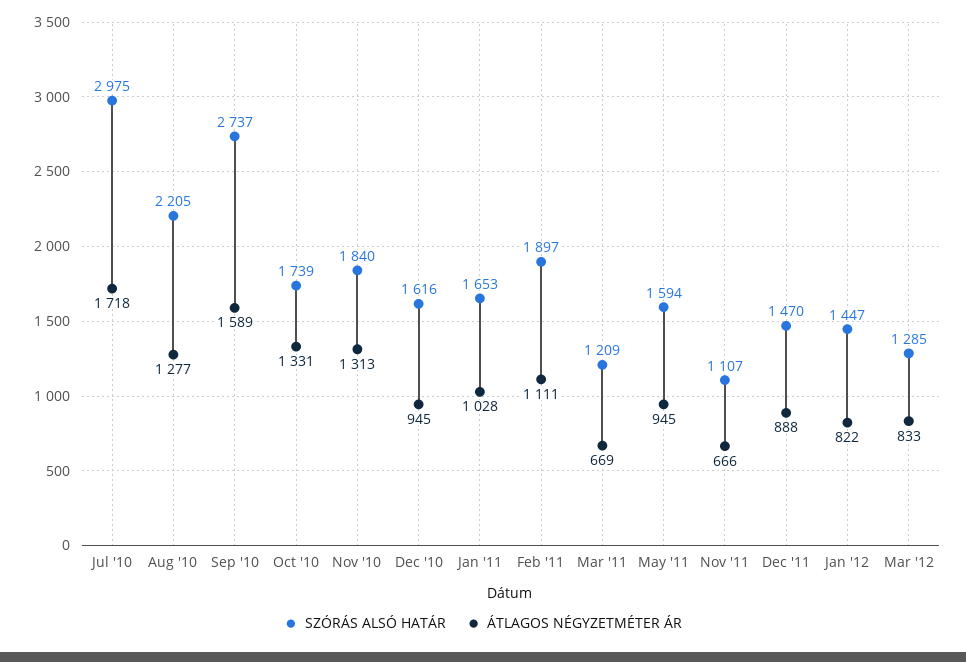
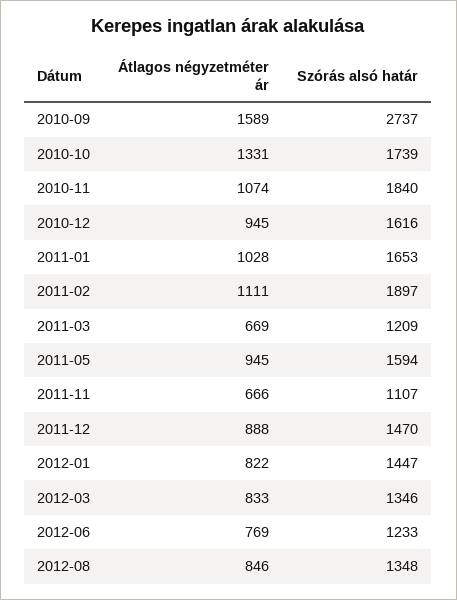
SZÓRÁS ALSÓ HATÁR, Jul '10: 2975 -> none
ÁTLAGOS NÉGYZETMÉTER ÁR, Jul '10: 1718 -> none
SZÓRÁS ALSÓ HATÁR, Aug '10: 2205 -> none
ÁTLAGOS NÉGYZETMÉTER ÁR, Aug '10: 1277 -> none
ÁTLAGOS NÉGYZETMÉTER ÁR, Nov '10: 1313 -> 1074
SZÓRÁS ALSÓ HATÁR, Mar '12: 1285 -> 1346
ÁTLAGOS NÉGYZETMÉTER ÁR, 2012-06: none -> 769
SZÓRÁS ALSÓ HATÁR, 2012-06: none -> 1233
ÁTLAGOS NÉGYZETMÉTER ÁR, 2012-08: none -> 846
SZÓRÁS ALSÓ HATÁR, 2012-08: none -> 1348

